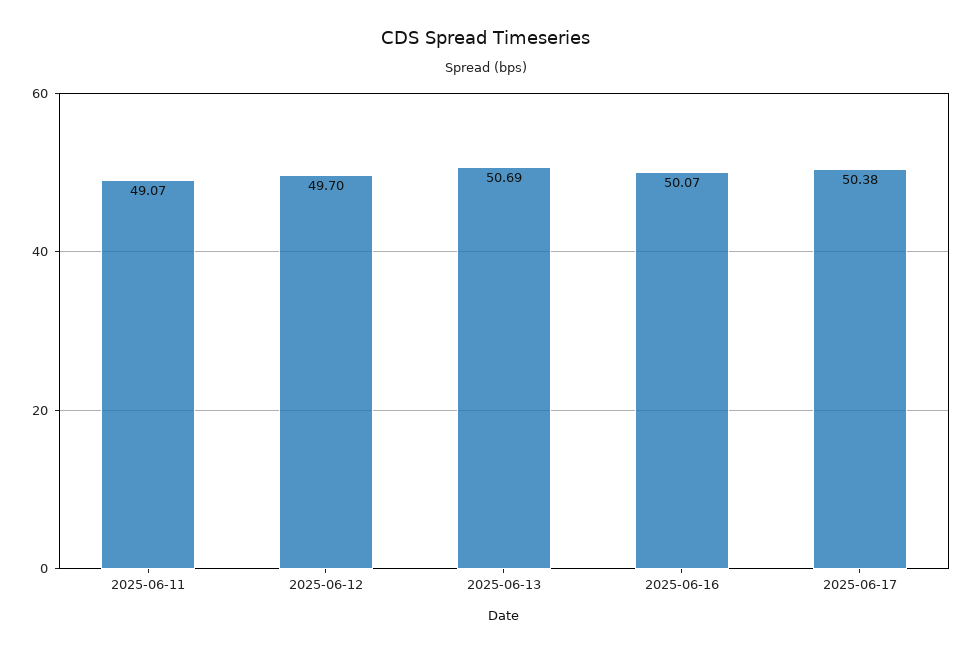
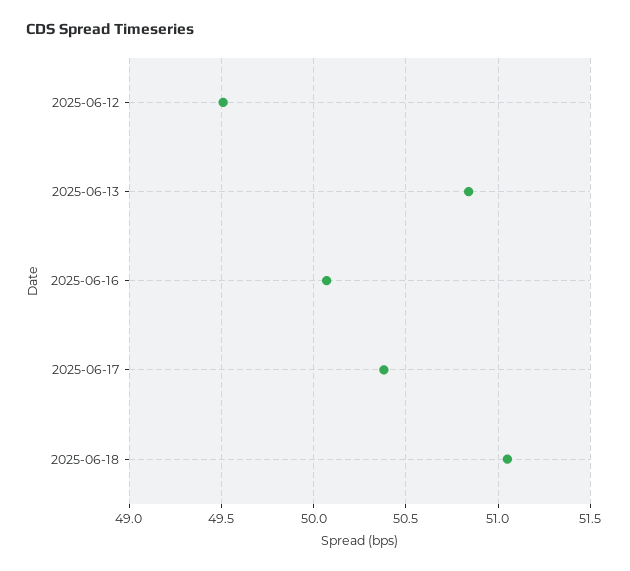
2025-06-11: 49.07 -> none
2025-06-12: 49.7 -> 49.5
2025-06-13: 50.69 -> 50.85
2025-06-18: none -> 51.05

